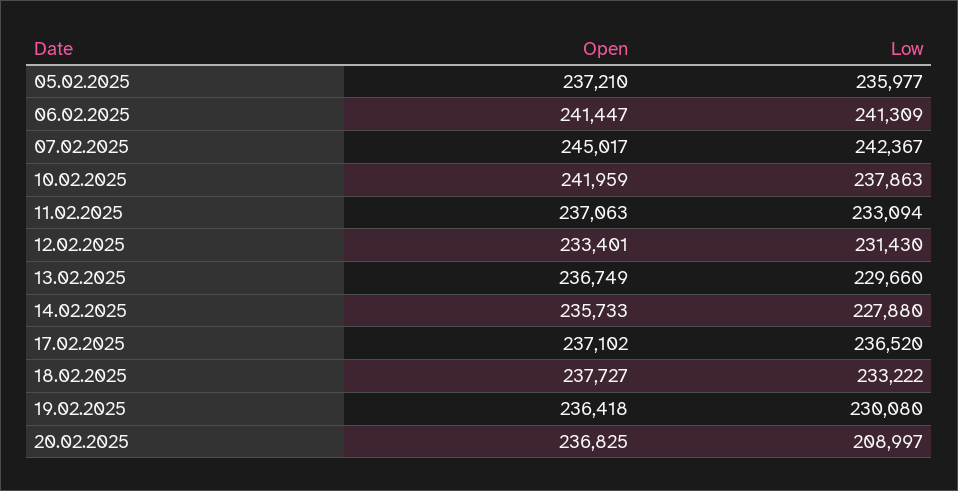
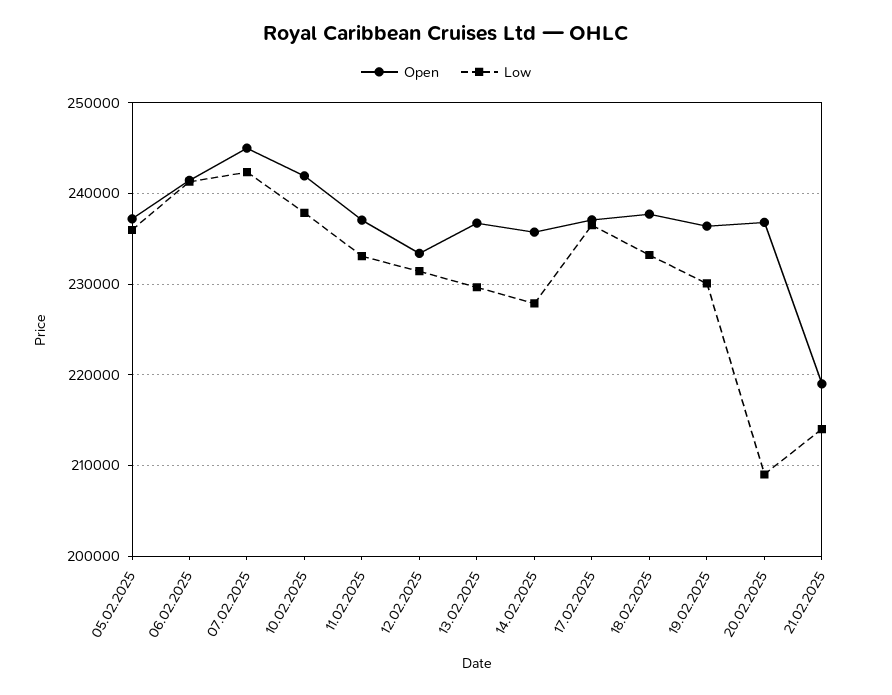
Open, 21.02.2025: none -> 219000
Low, 21.02.2025: none -> 214000

